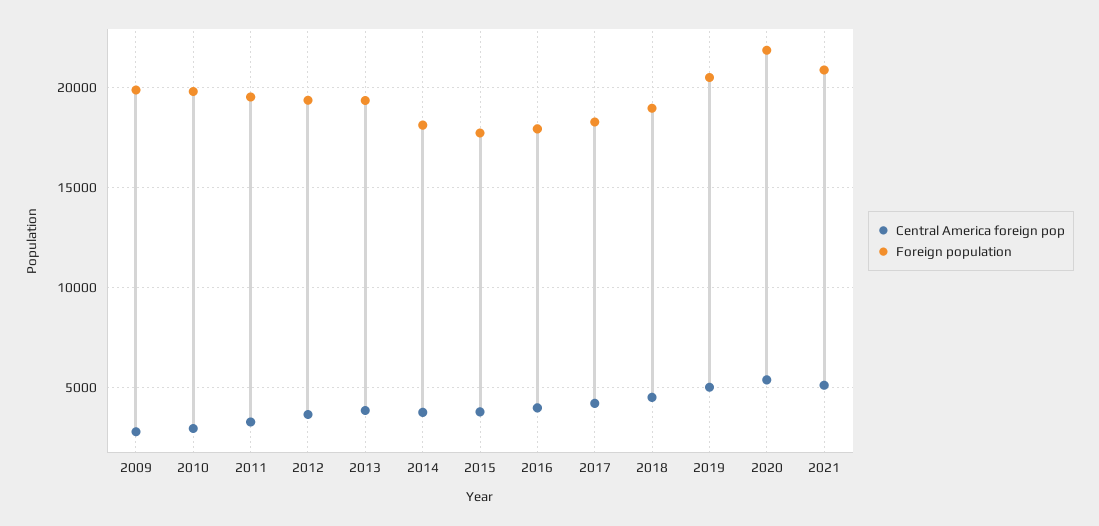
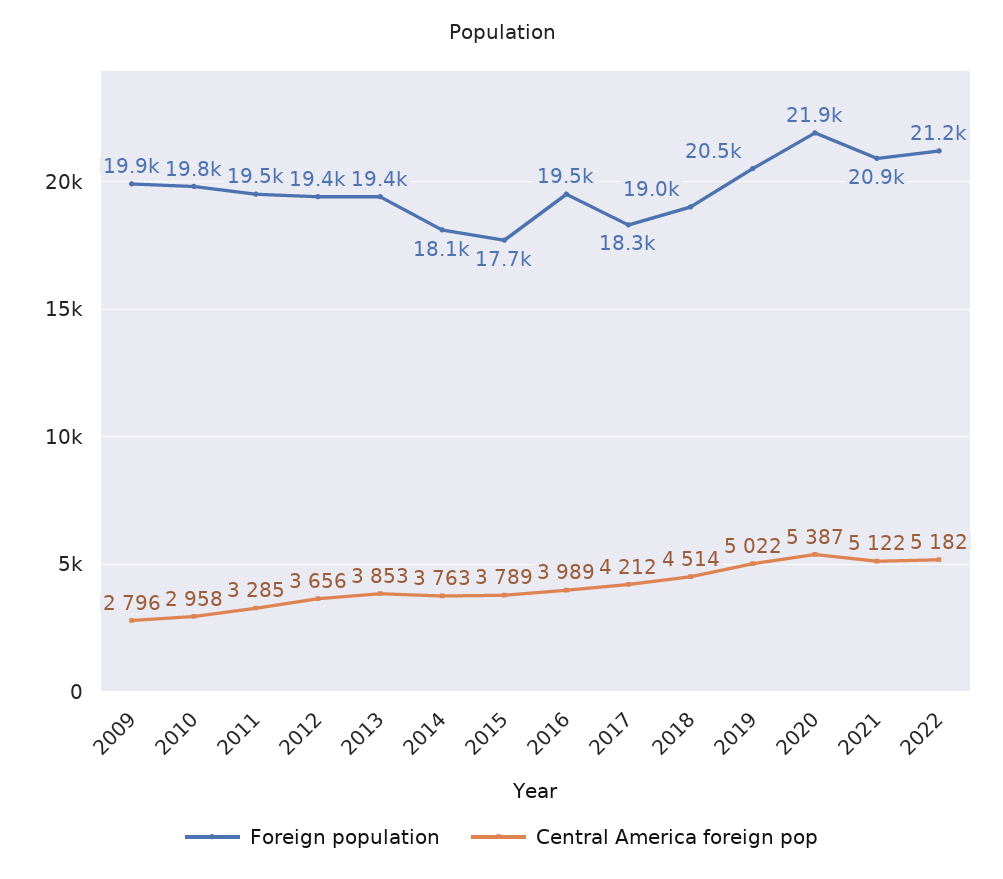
Foreign population, 2016: 18000 -> 19500
Foreign population, 2022: none -> 21200
Central America foreign pop, 2022: none -> 5182

